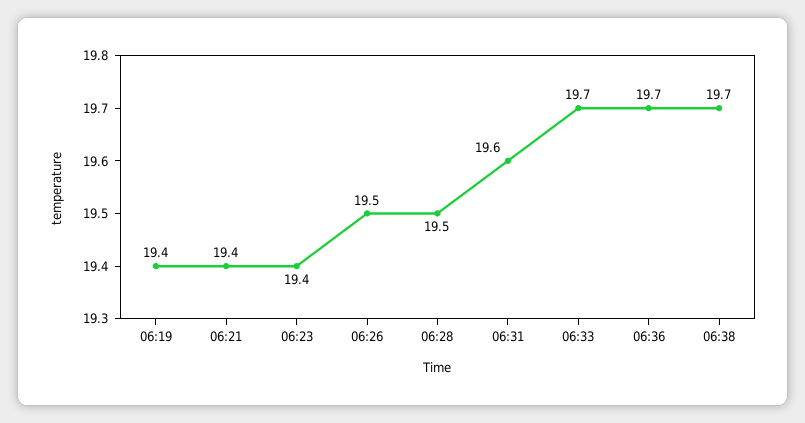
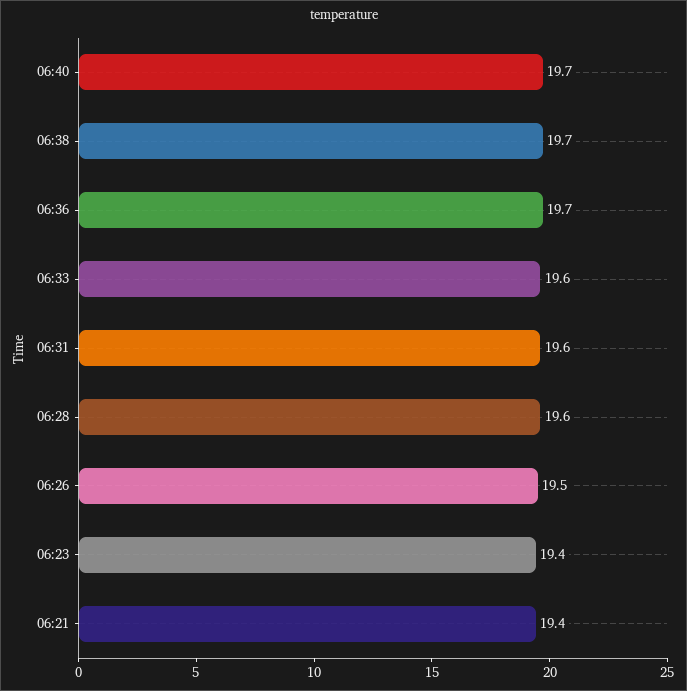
06:19: 19.4 -> none
06:28: 19.5 -> 19.6
06:33: 19.7 -> 19.6
06:40: none -> 19.7

